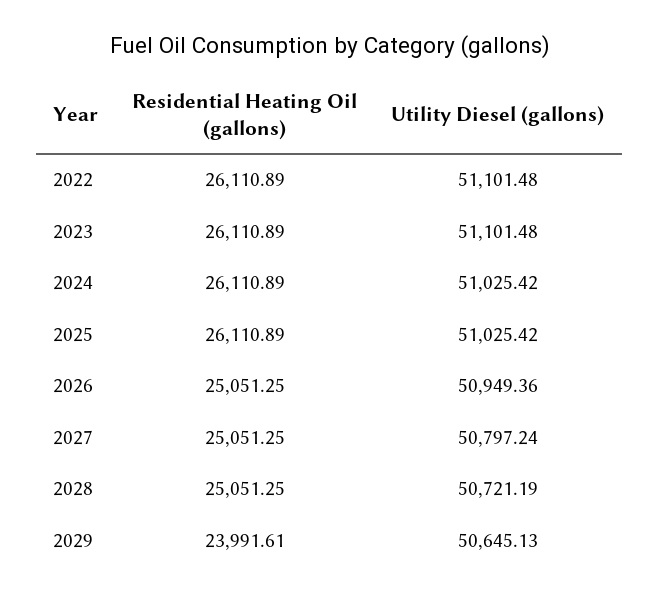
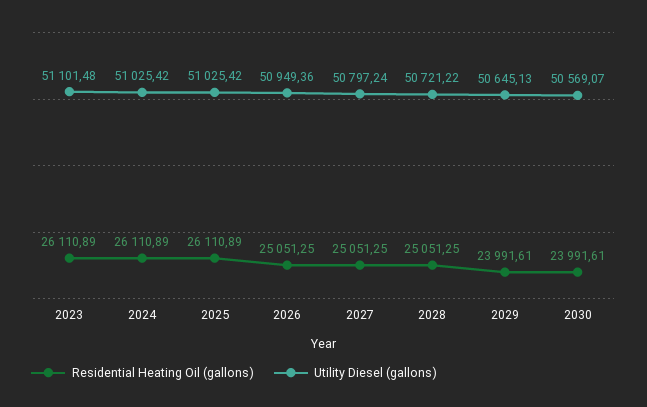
Residential Heating Oil (gallons), 2022: 26110.89 -> none
Utility Diesel (gallons), 2022: 51101.48 -> none
Utility Diesel (gallons), 2028: 50721.19 -> 50721.22
Residential Heating Oil (gallons), 2030: none -> 23991.61
Utility Diesel (gallons), 2030: none -> 50569.07

